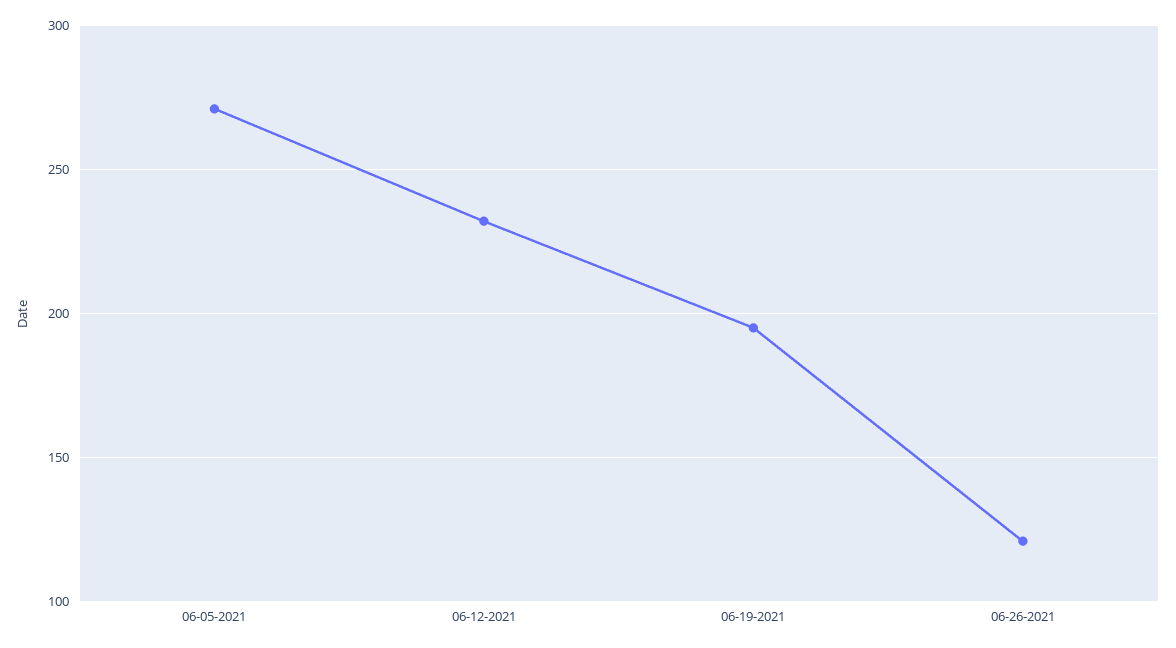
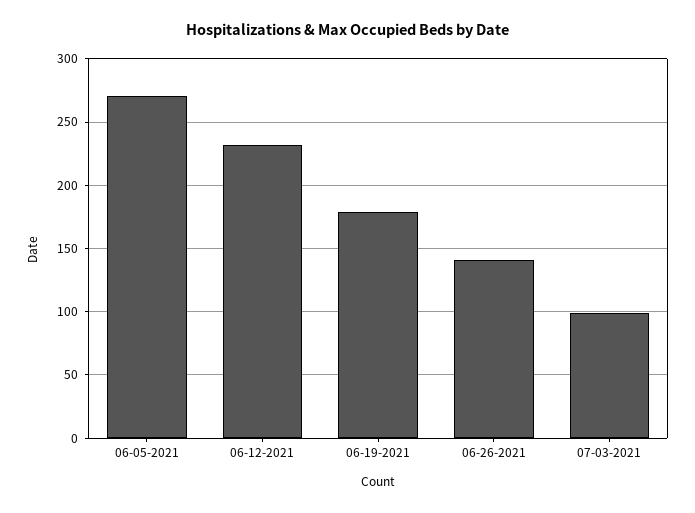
06-19-2021: 195 -> 180
06-26-2021: 120 -> 140
07-03-2021: none -> 100

